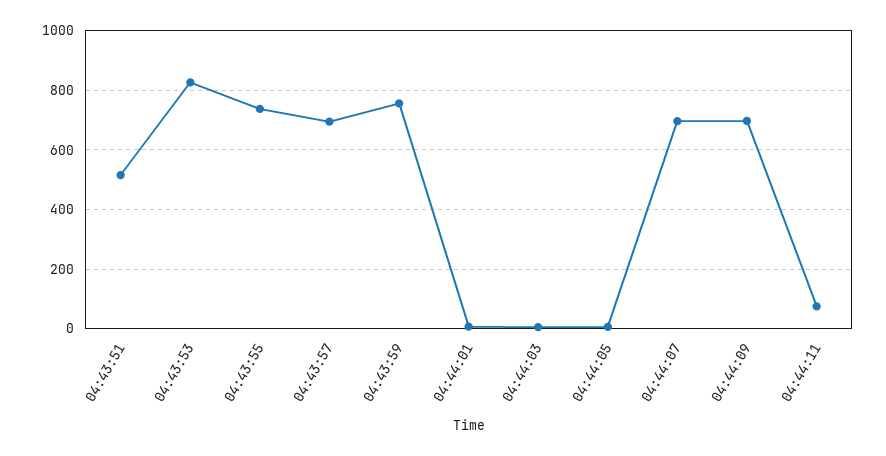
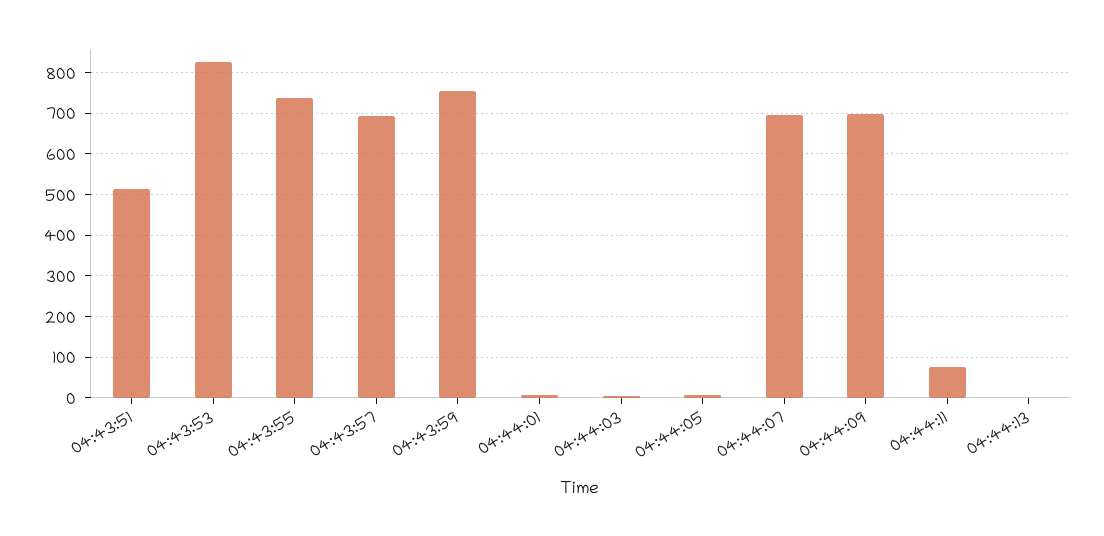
04:44:13: none -> 0

